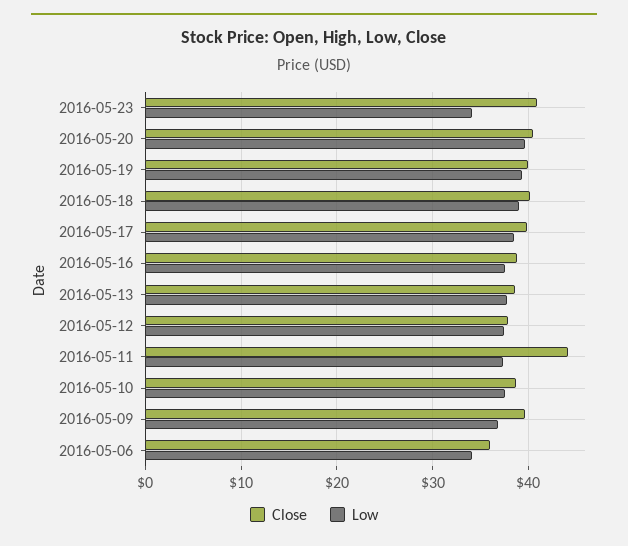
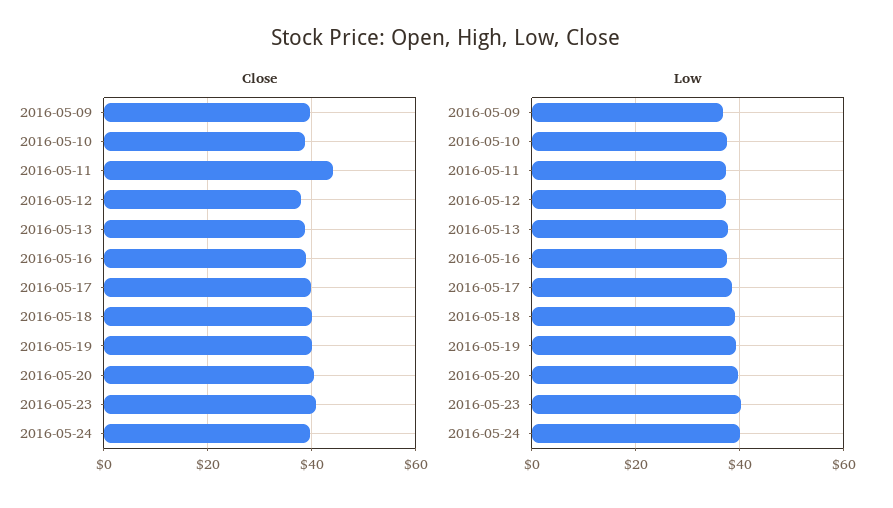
Low, 2016-05-23: 34 -> 40
Close, 2016-05-06: 36 -> none
Low, 2016-05-06: 34 -> none
Close, 2016-05-24: none -> 40
Low, 2016-05-24: none -> 40

